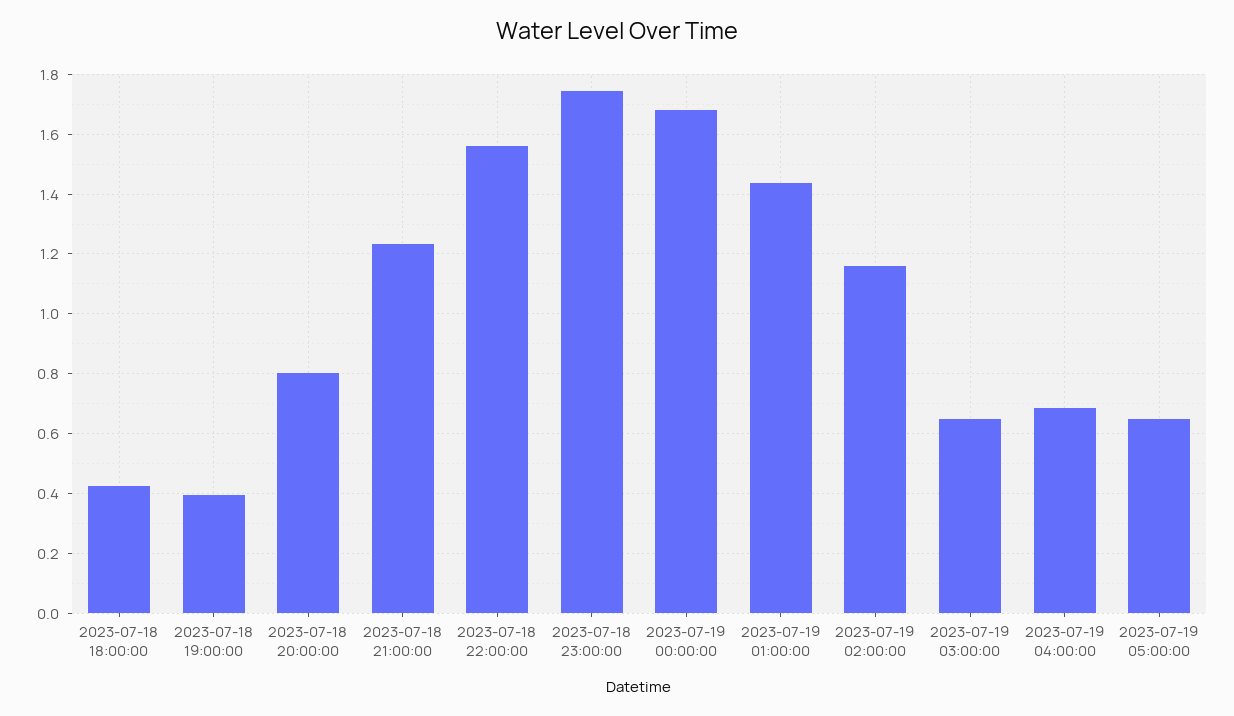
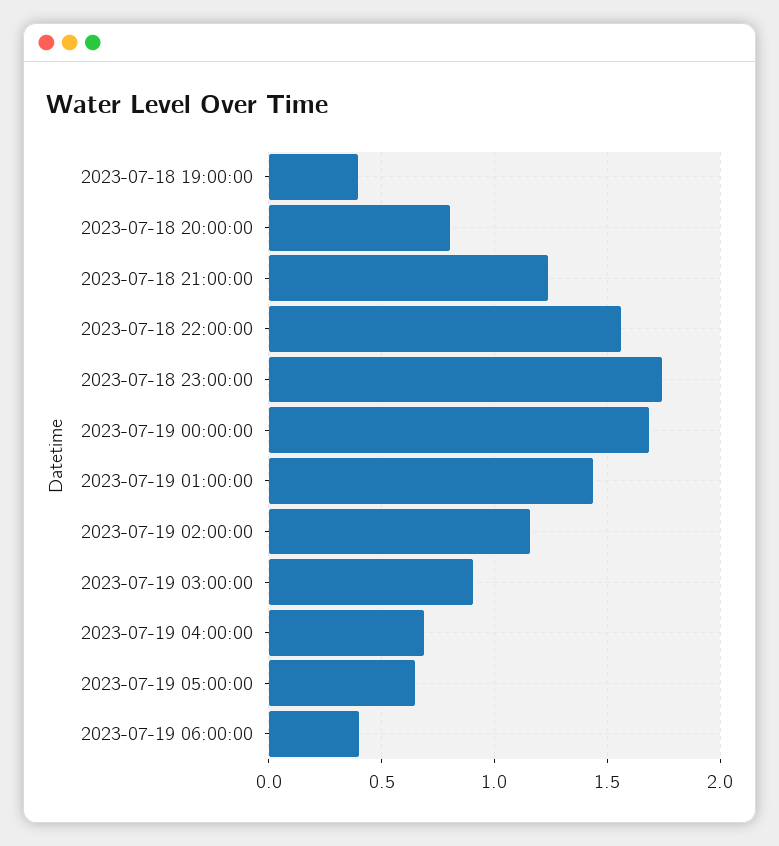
2023-07-18 18:00:00: 0.425 -> none
2023-07-19 03:00:00: 0.65 -> 0.9
2023-07-19 06:00:00: none -> 0.4

